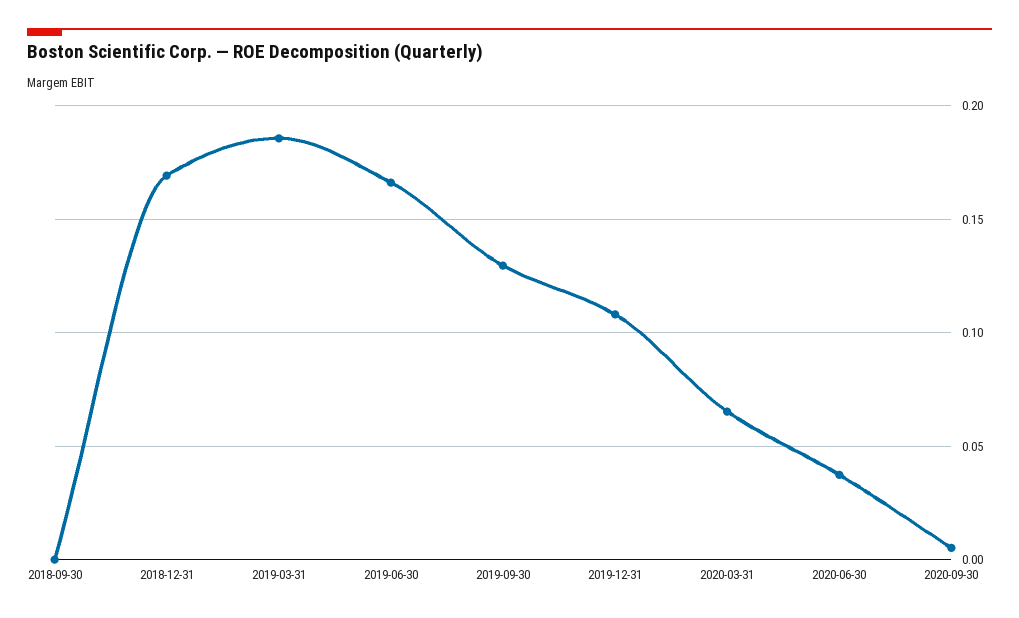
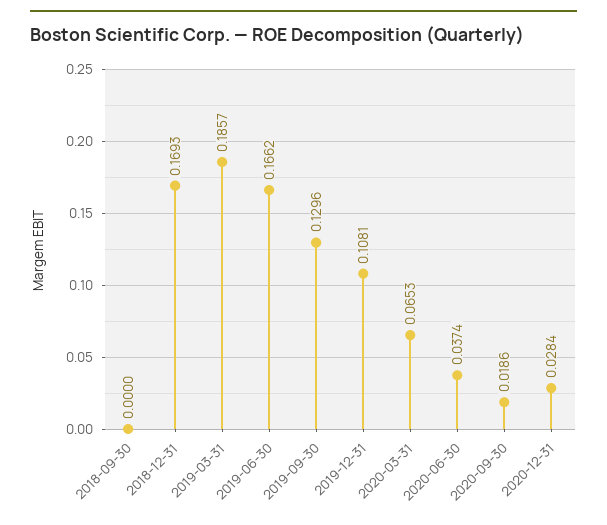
2020-09-30: 0.005 -> 0.0186
2020-12-31: none -> 0.0284

